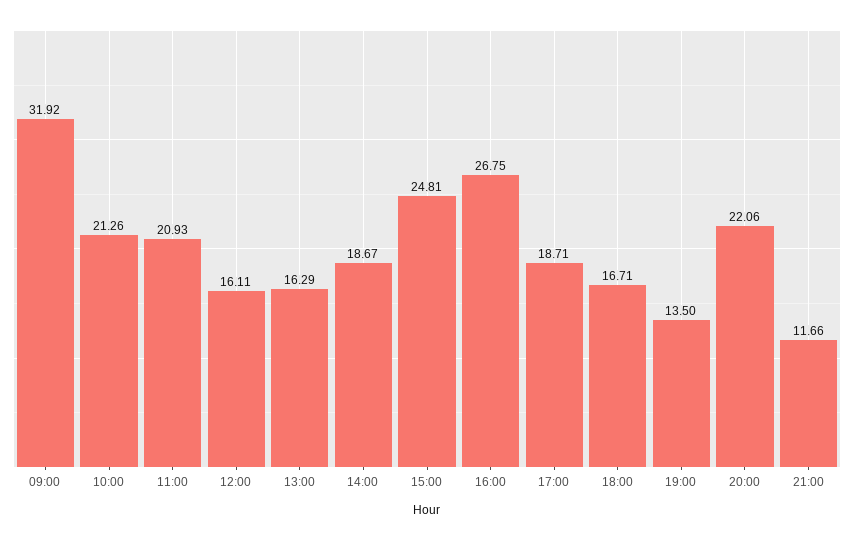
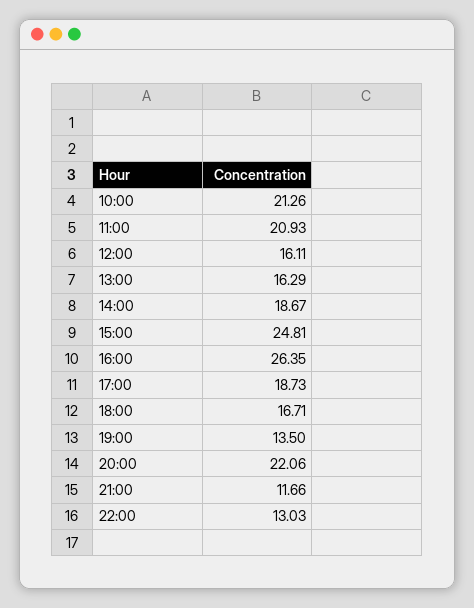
09:00: 31.92 -> none
16:00: 26.75 -> 26.35
17:00: 18.71 -> 18.73
22:00: none -> 13.03

